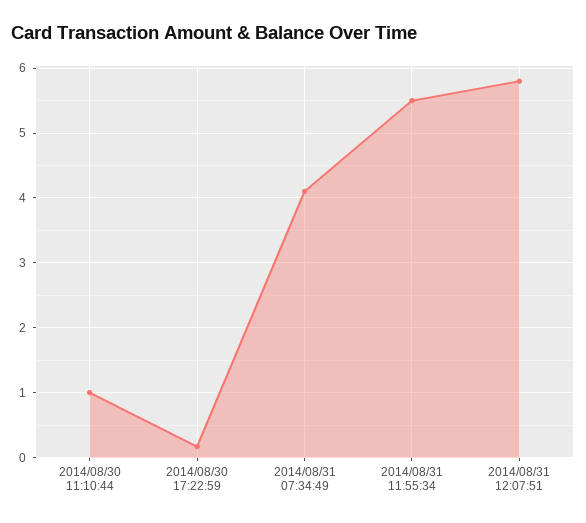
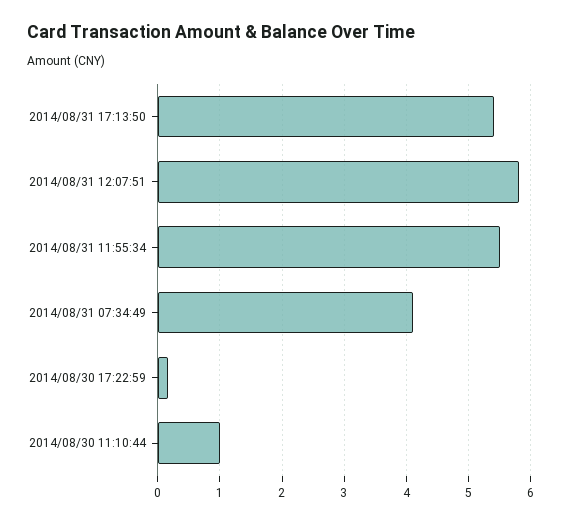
2014/08/31 17:13:50: none -> 5.4

